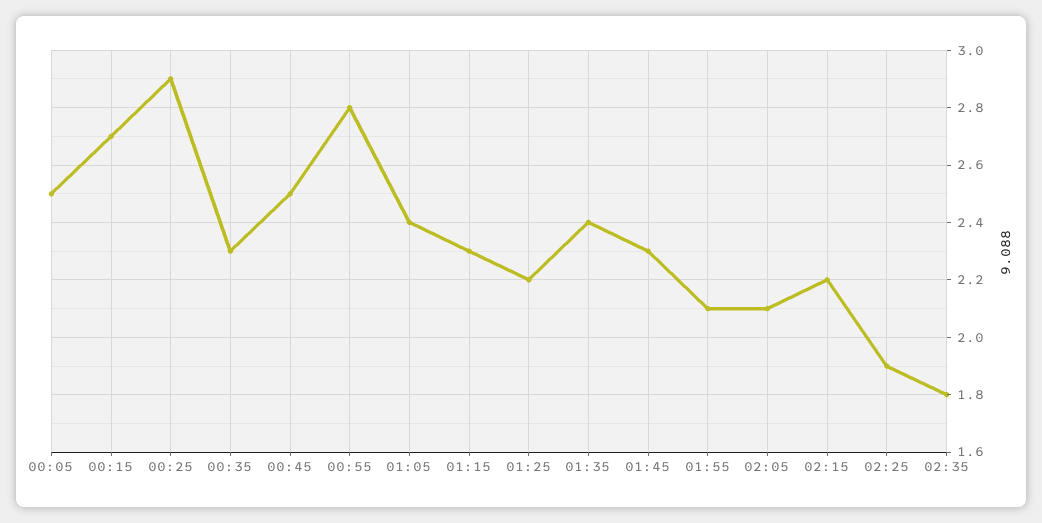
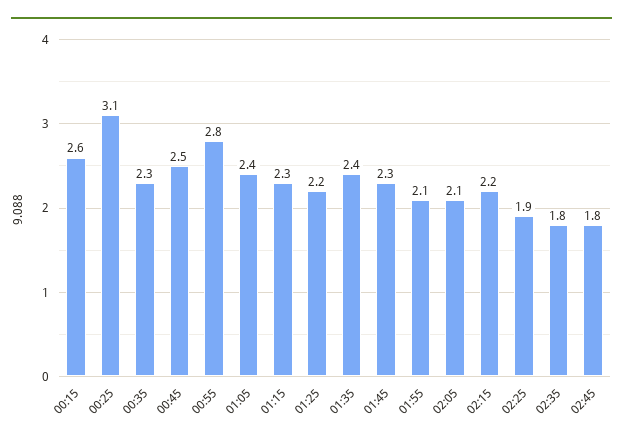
00:05: 2.5 -> none
00:15: 2.7 -> 2.6
00:25: 2.9 -> 3.1
02:45: none -> 1.8

